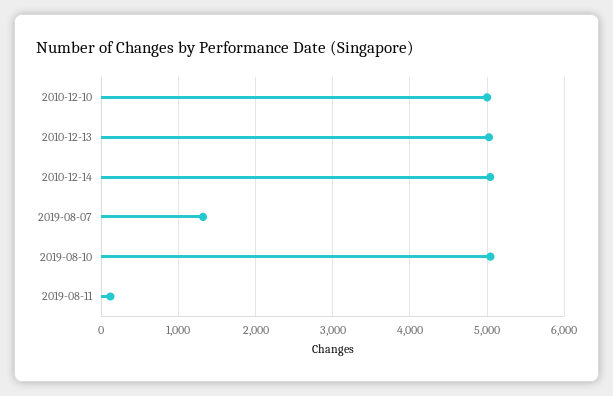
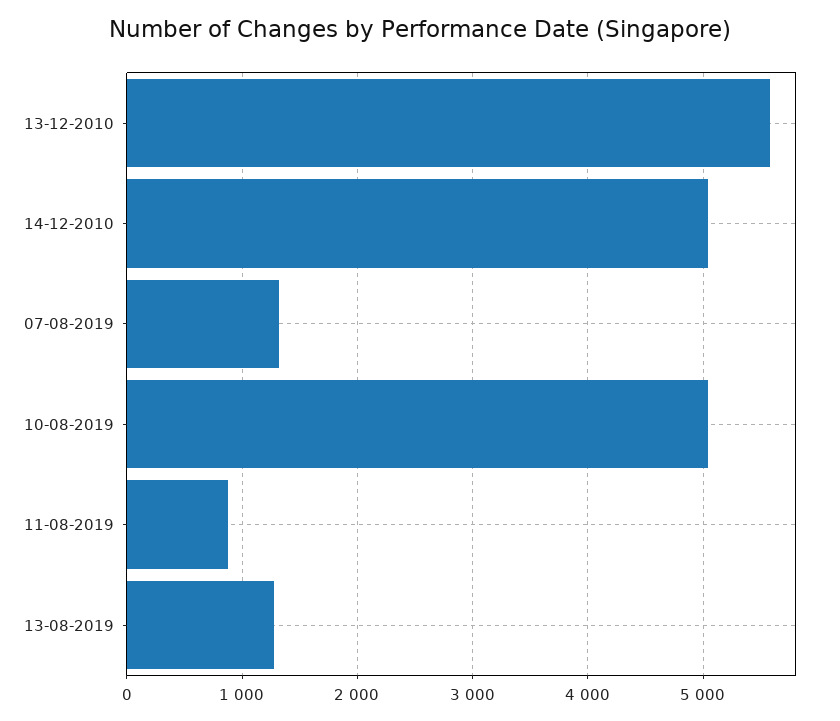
2010-12-10: 5000 -> none
2010-12-13: 5000 -> 5600
2019-08-11: 100 -> 900
13-08-2019: none -> 1300

